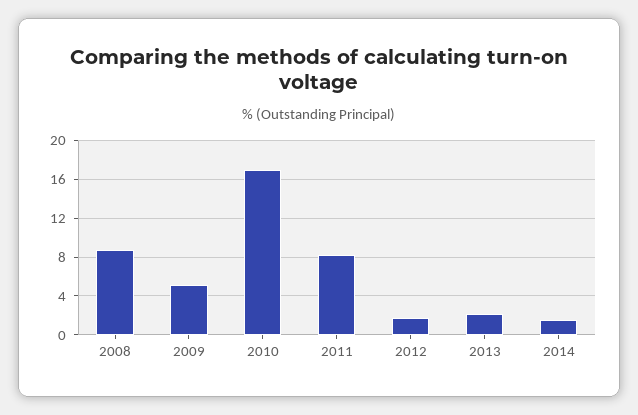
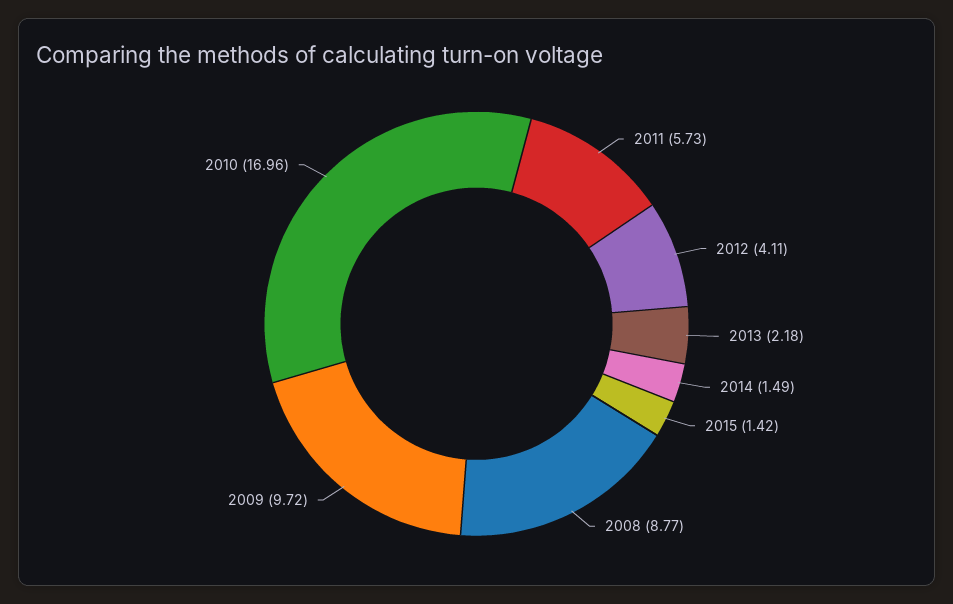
2009: 5 -> 9.72
2011: 8 -> 5.73
2012: 2 -> 4.11
2015: none -> 1.42

